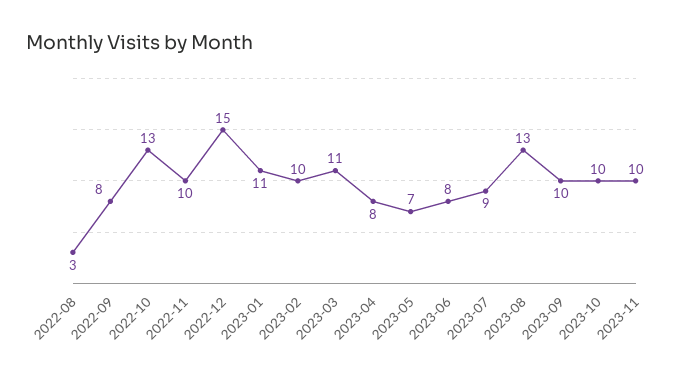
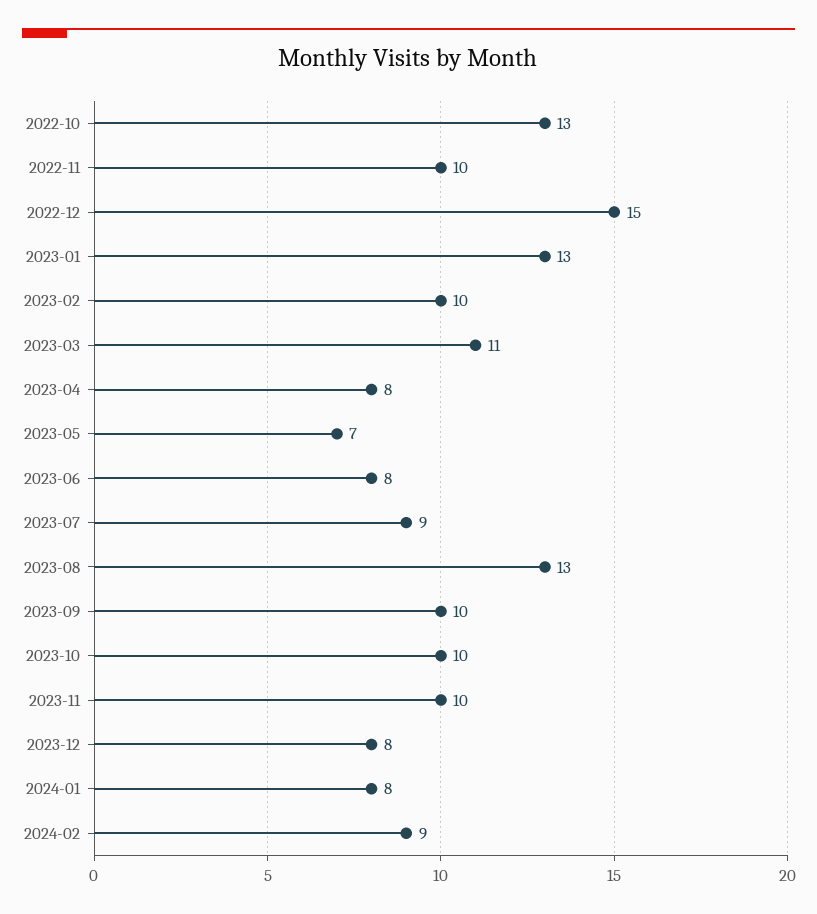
2022-08: 3 -> none
2022-09: 8 -> none
2023-01: 11 -> 13
2023-12: none -> 8
2024-01: none -> 8
2024-02: none -> 9

